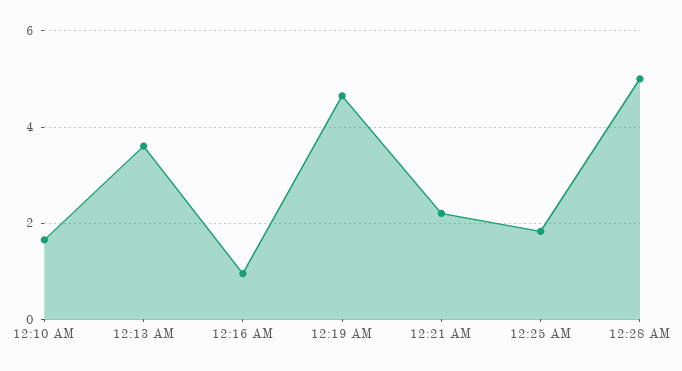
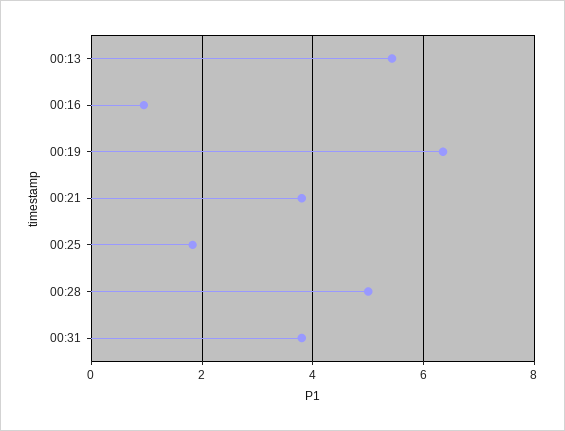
12:10 AM: 1.6 -> none
12:13 AM: 3.6 -> 5.4
12:19 AM: 4.6 -> 6.4
12:21 AM: 2.2 -> 3.8
00:31: none -> 3.8

